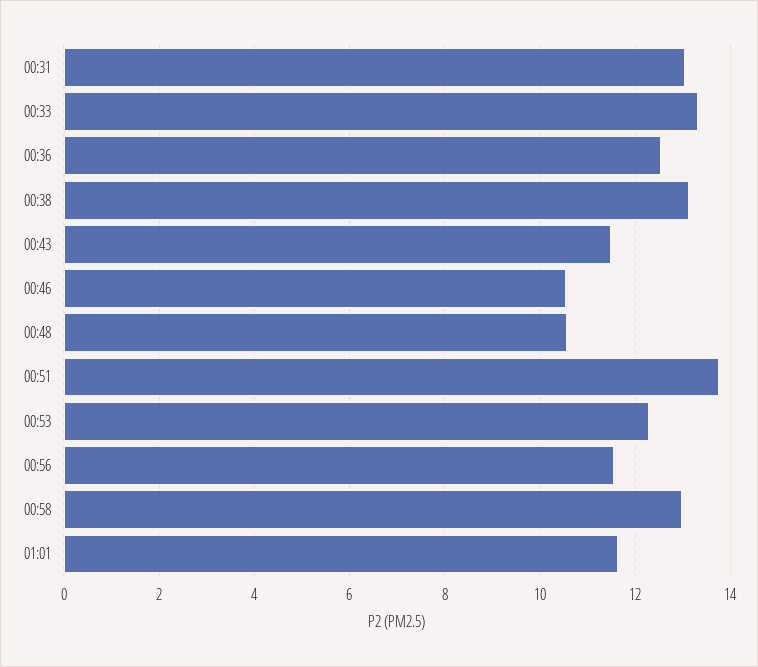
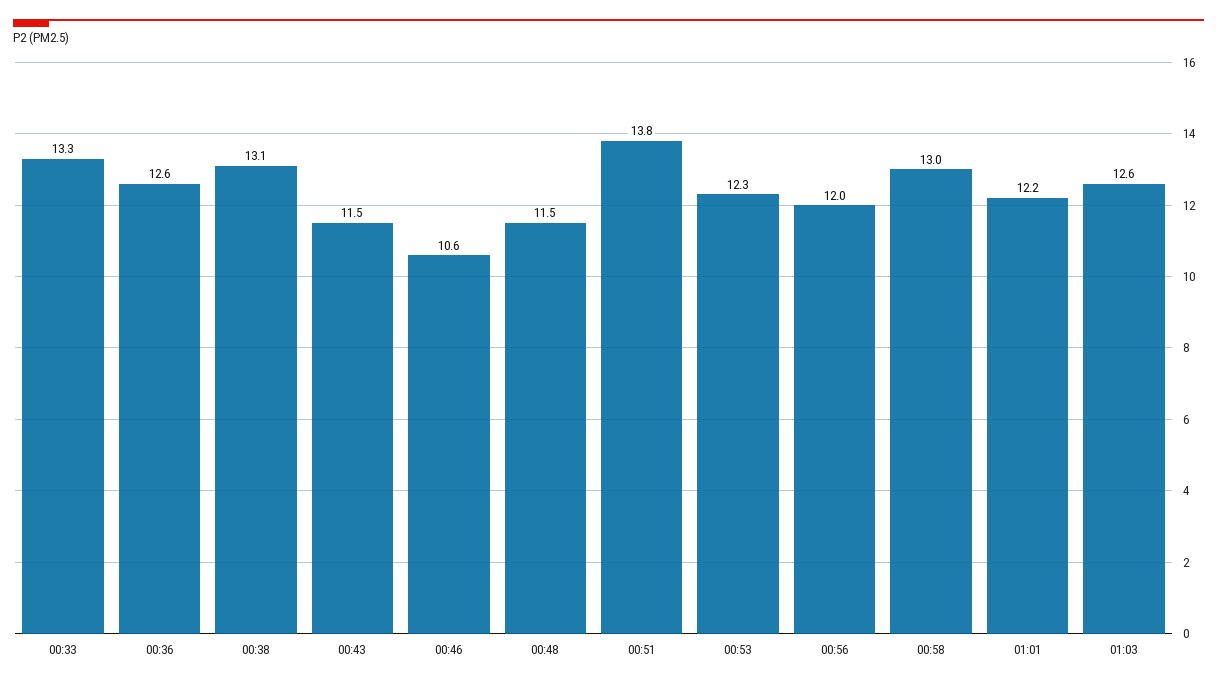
00:31: 13 -> none
00:48: 10.6 -> 11.5
00:56: 11.6 -> 12
01:01: 11.6 -> 12.2
01:03: none -> 12.6

